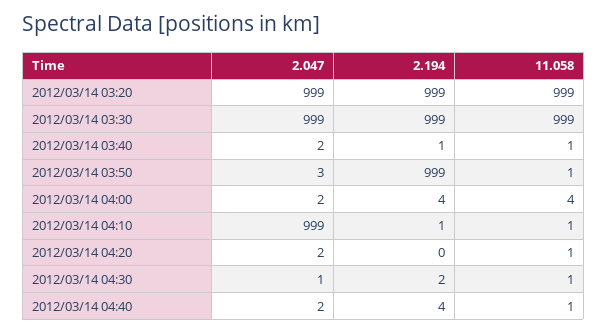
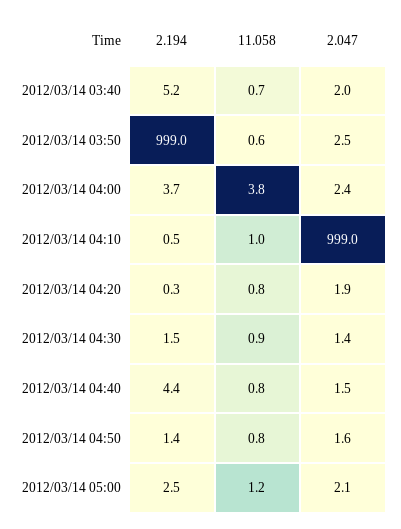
2.047, 2012/03/14 03:20: 999 -> none
2.194, 2012/03/14 03:20: 999 -> none
11.058, 2012/03/14 03:20: 999 -> none
2.047, 2012/03/14 03:30: 999 -> none
2.194, 2012/03/14 03:30: 999 -> none
11.058, 2012/03/14 03:30: 999 -> none
2.194, 2012/03/14 03:40: 1 -> 5.2
2.194, 2012/03/14 04:50: none -> 1.4
11.058, 2012/03/14 04:50: none -> 0.8
2.047, 2012/03/14 04:50: none -> 1.6
2.194, 2012/03/14 05:00: none -> 2.5
11.058, 2012/03/14 05:00: none -> 1.2
2.047, 2012/03/14 05:00: none -> 2.1

